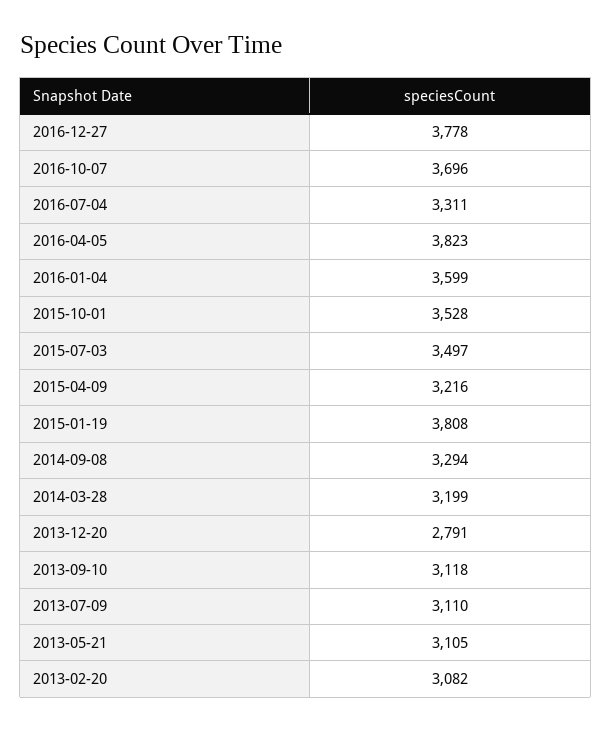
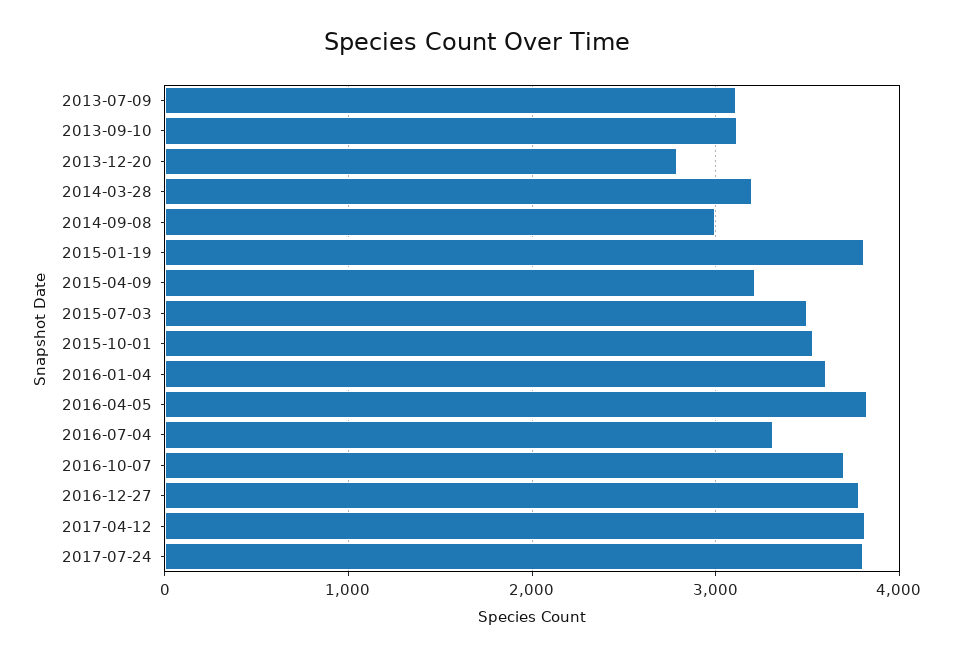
2014-09-08: 3294 -> 3000
2013-05-21: 3105 -> none
2013-02-20: 3082 -> none
2017-04-12: none -> 3800
2017-07-24: none -> 3800

